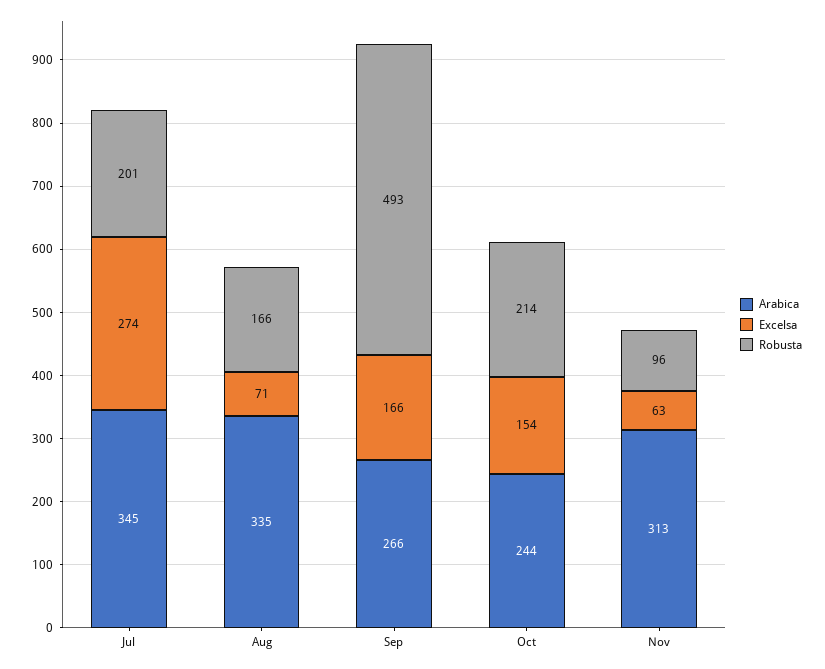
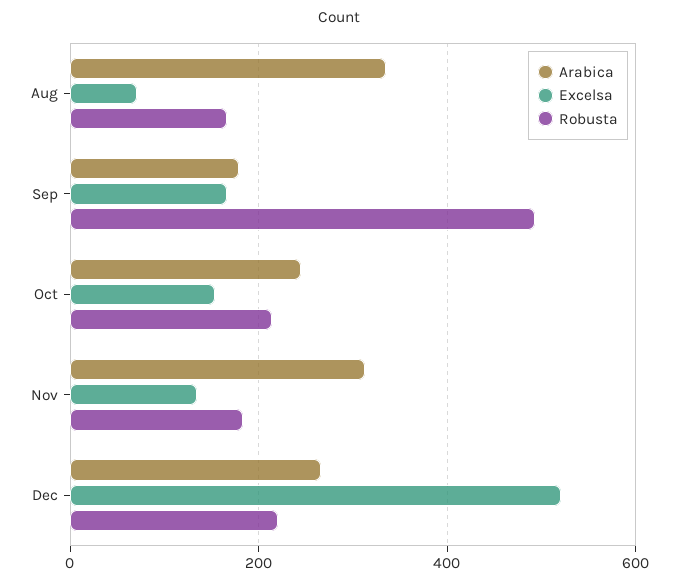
Arabica, Jul: 345 -> none
Excelsa, Jul: 274 -> none
Robusta, Jul: 201 -> none
Arabica, Sep: 266 -> 180
Excelsa, Nov: 63 -> 140
Robusta, Nov: 96 -> 180
Arabica, Dec: none -> 260
Excelsa, Dec: none -> 520
Robusta, Dec: none -> 220

